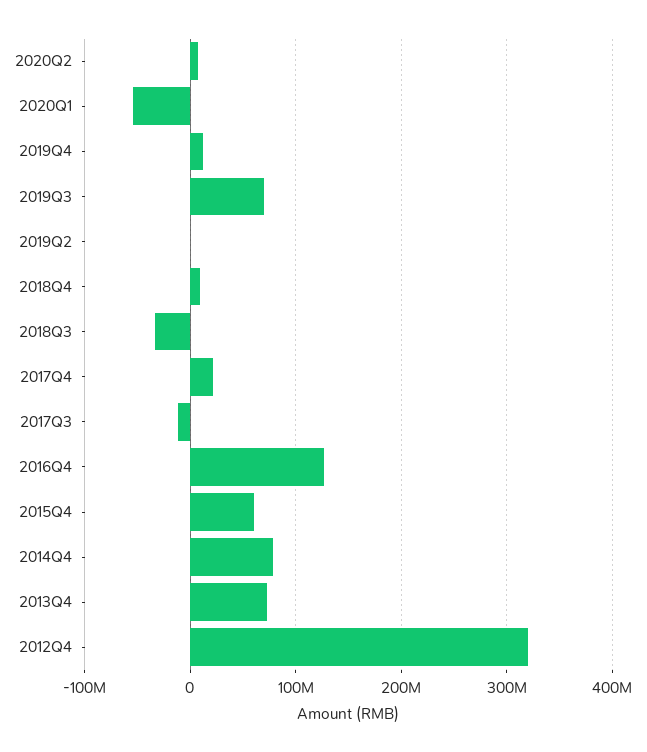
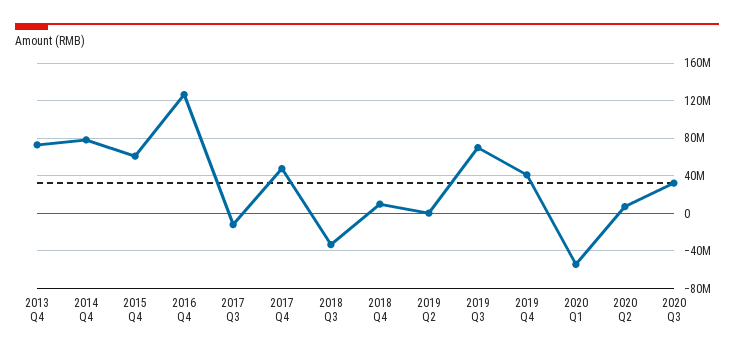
2019Q4: 10000000 -> 40000000
2017Q4: 20000000 -> 50000000
2012Q4: 320000000 -> none
2020 Q3: none -> 30000000

